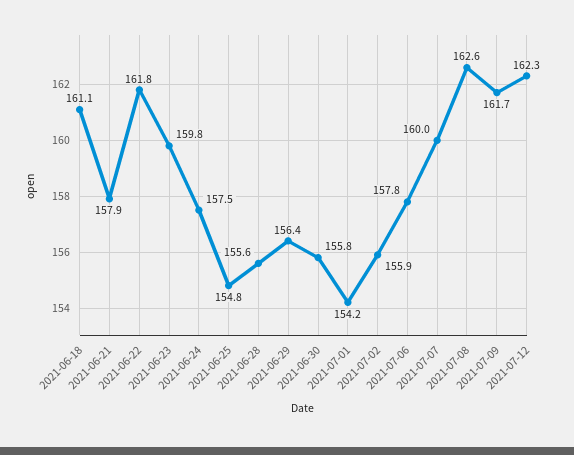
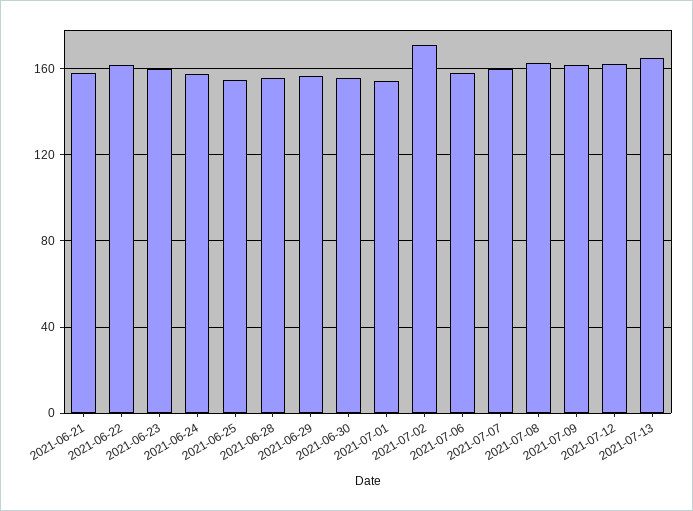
2021-06-18: 161.1 -> none
2021-07-02: 155.9 -> 170
2021-07-13: none -> 165

